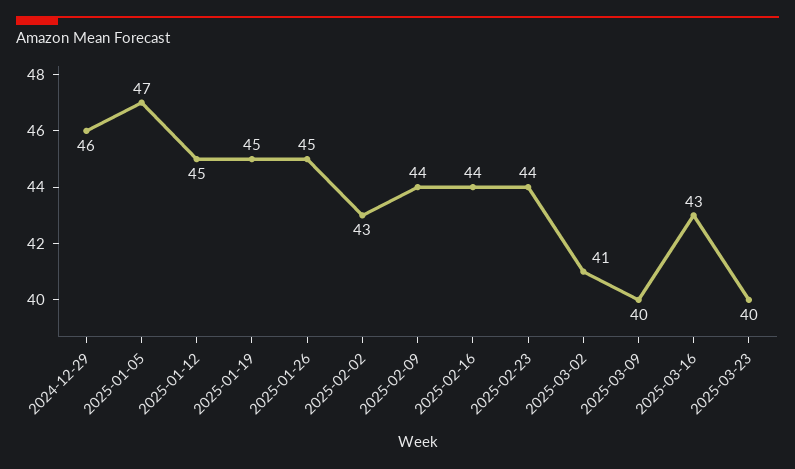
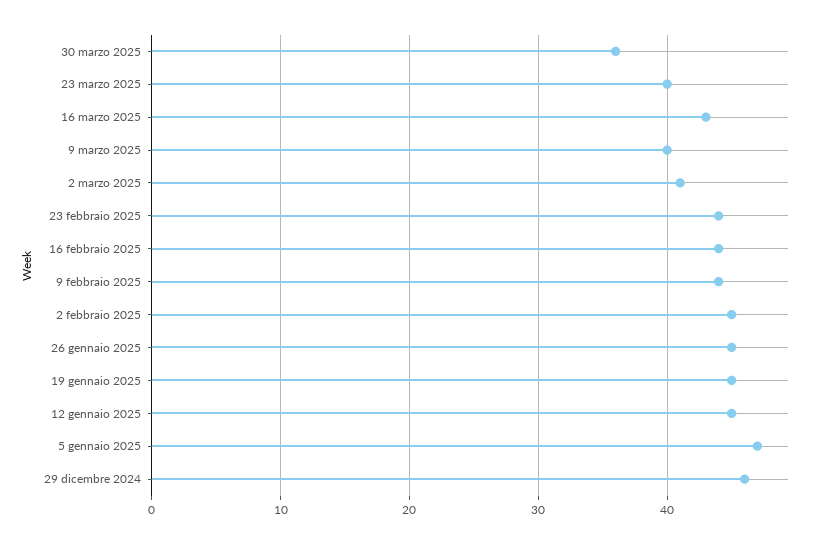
2025-02-02: 43 -> 45
30 marzo 2025: none -> 36

